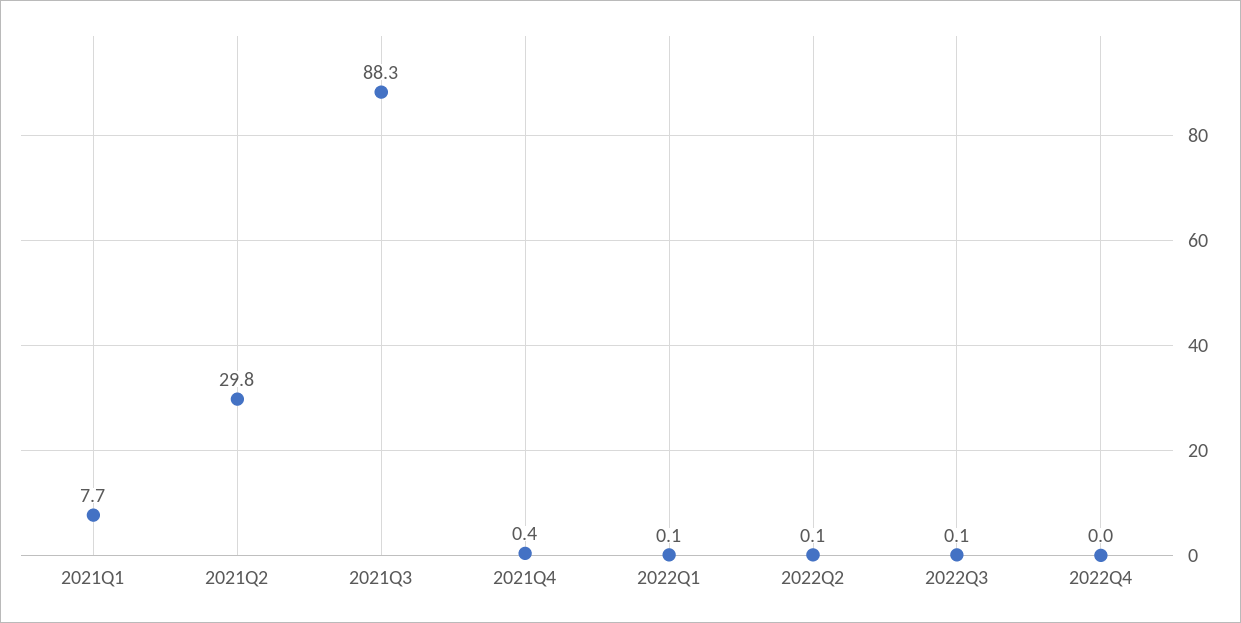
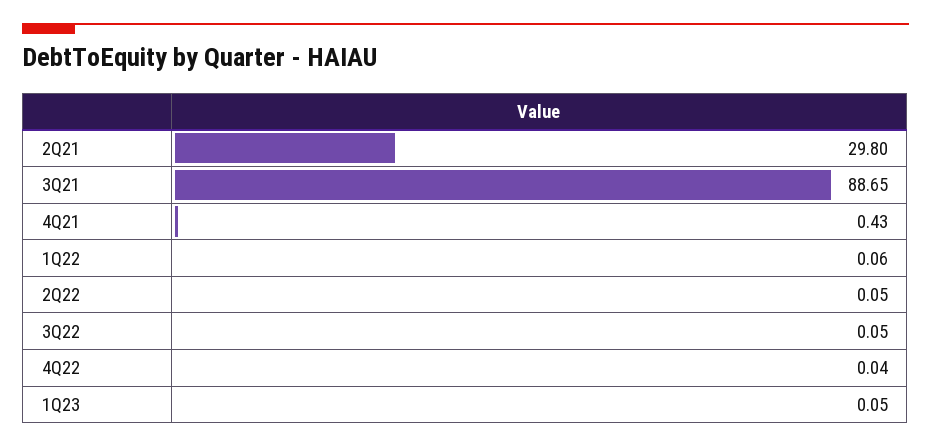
2021Q1: 7.7 -> none
2021Q3: 88.3 -> 88.65
1Q23: none -> 0.05

